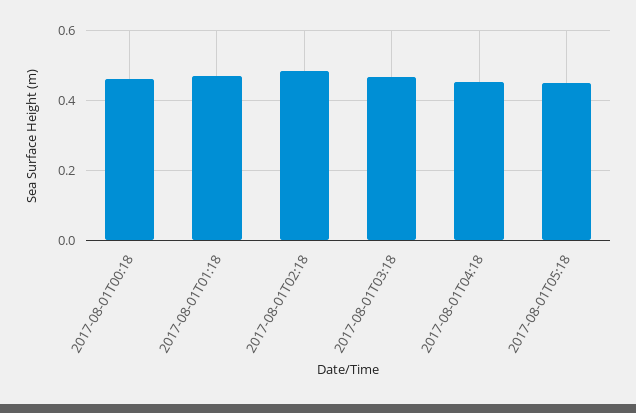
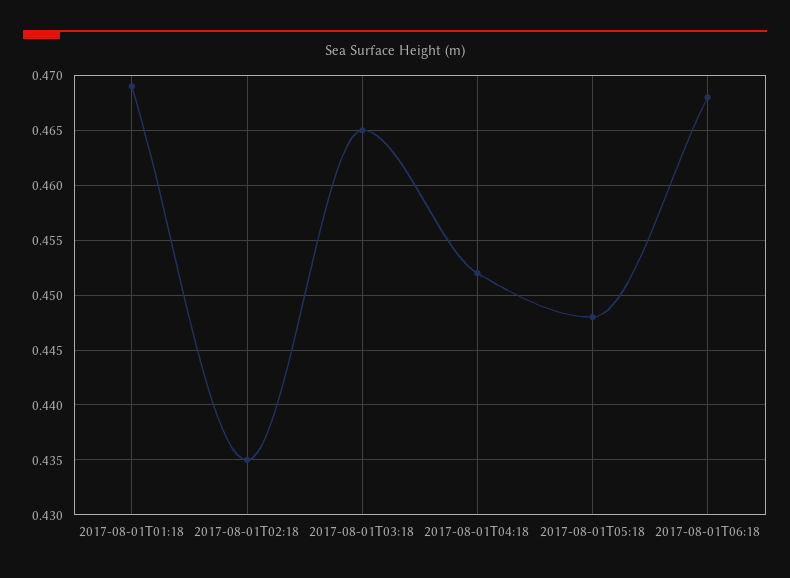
2017-08-01T00:18: 0.46 -> none
2017-08-01T02:18: 0.48 -> 0.435
2017-08-01T06:18: none -> 0.468

